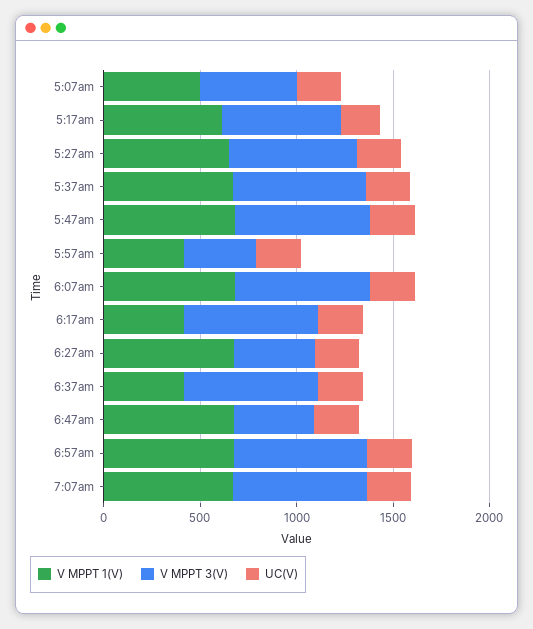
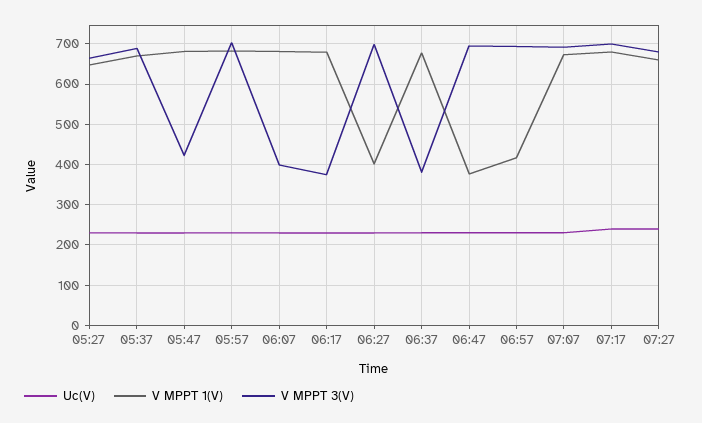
V MPPT 1(V), 5:07am: 500 -> none
V MPPT 3(V), 5:07am: 500 -> none
UC(V), 5:07am: 200 -> none
V MPPT 1(V), 5:17am: 600 -> none
V MPPT 3(V), 5:17am: 600 -> none
UC(V), 5:17am: 200 -> none
V MPPT 3(V), 5:47am: 700 -> 420
V MPPT 1(V), 5:57am: 400 -> 680
V MPPT 3(V), 5:57am: 400 -> 700
V MPPT 3(V), 6:07am: 700 -> 400
V MPPT 1(V), 6:17am: 400 -> 680
V MPPT 3(V), 6:17am: 700 -> 380
V MPPT 1(V), 6:27am: 700 -> 400
V MPPT 3(V), 6:27am: 400 -> 700
V MPPT 1(V), 6:37am: 400 -> 680
V MPPT 3(V), 6:37am: 700 -> 380
V MPPT 1(V), 6:47am: 700 -> 380
V MPPT 3(V), 6:47am: 400 -> 700
V MPPT 1(V), 6:57am: 700 -> 420
UC(V), 07:17: none -> 240
V MPPT 1(V), 07:17: none -> 680
V MPPT 3(V), 07:17: none -> 700
UC(V), 07:27: none -> 240
V MPPT 1(V), 07:27: none -> 660
V MPPT 3(V), 07:27: none -> 680

